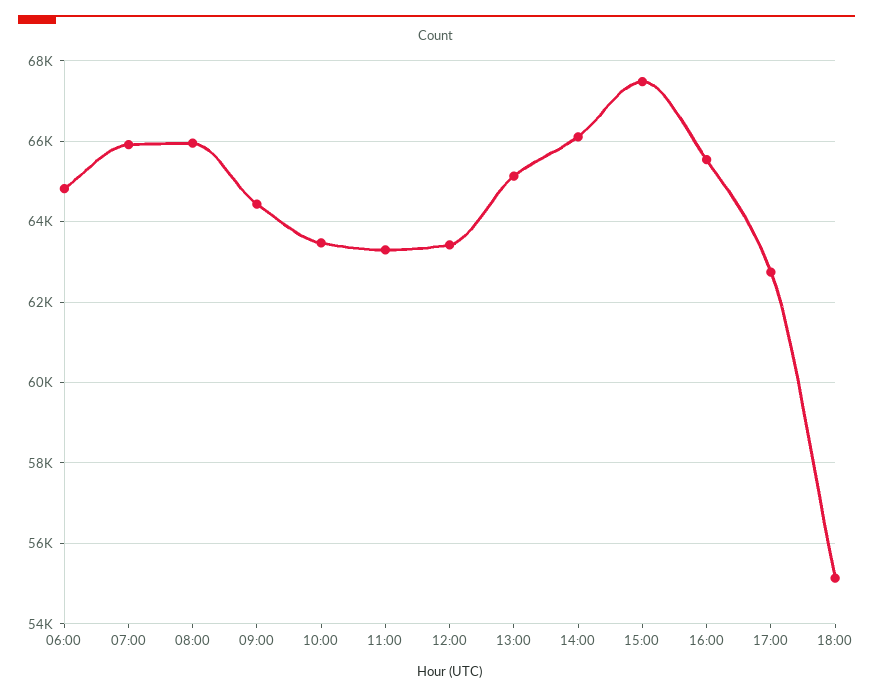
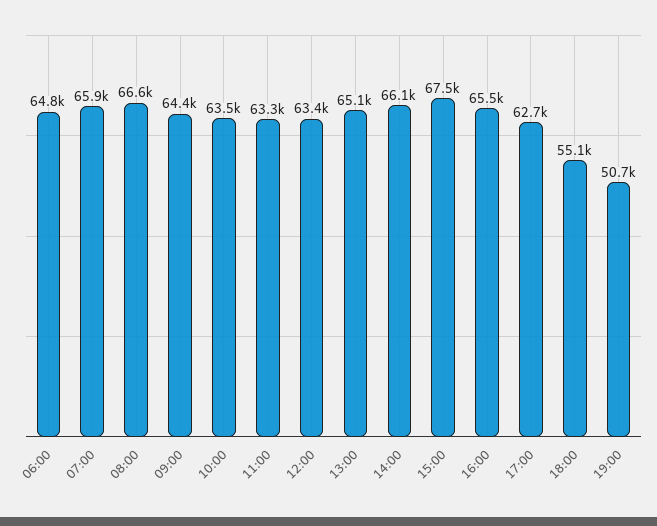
08:00: 66000 -> 66600
19:00: none -> 50700

